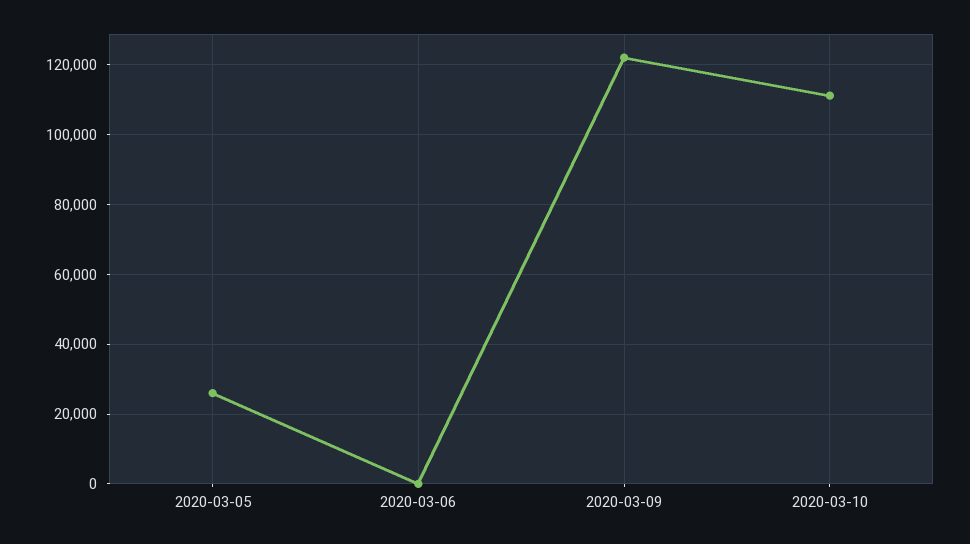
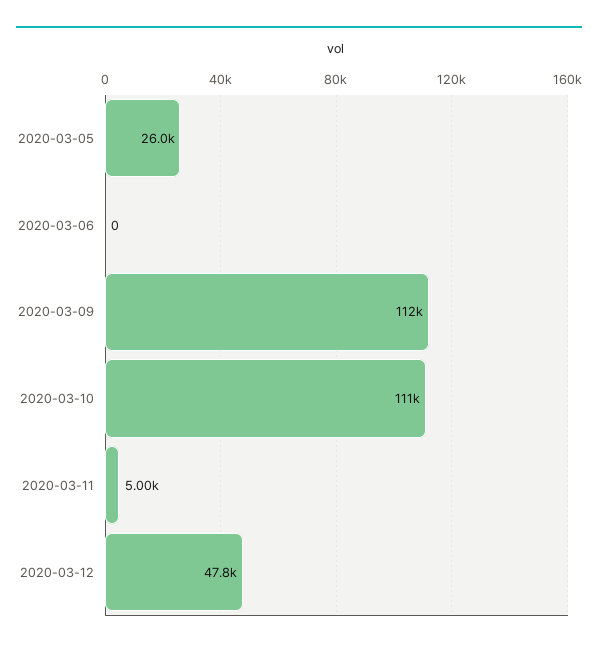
2020-03-09: 122000 -> 112000
2020-03-11: none -> 5000
2020-03-12: none -> 47800

